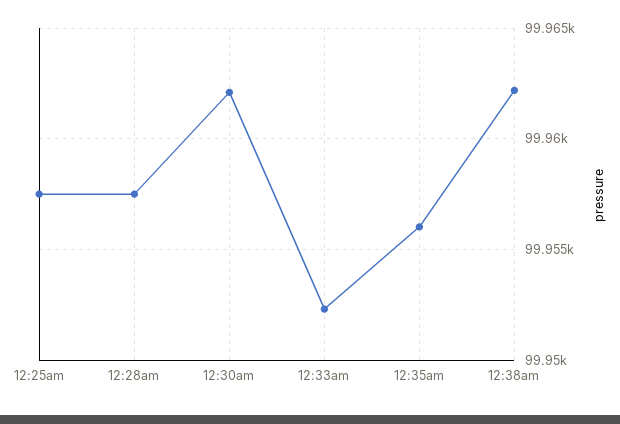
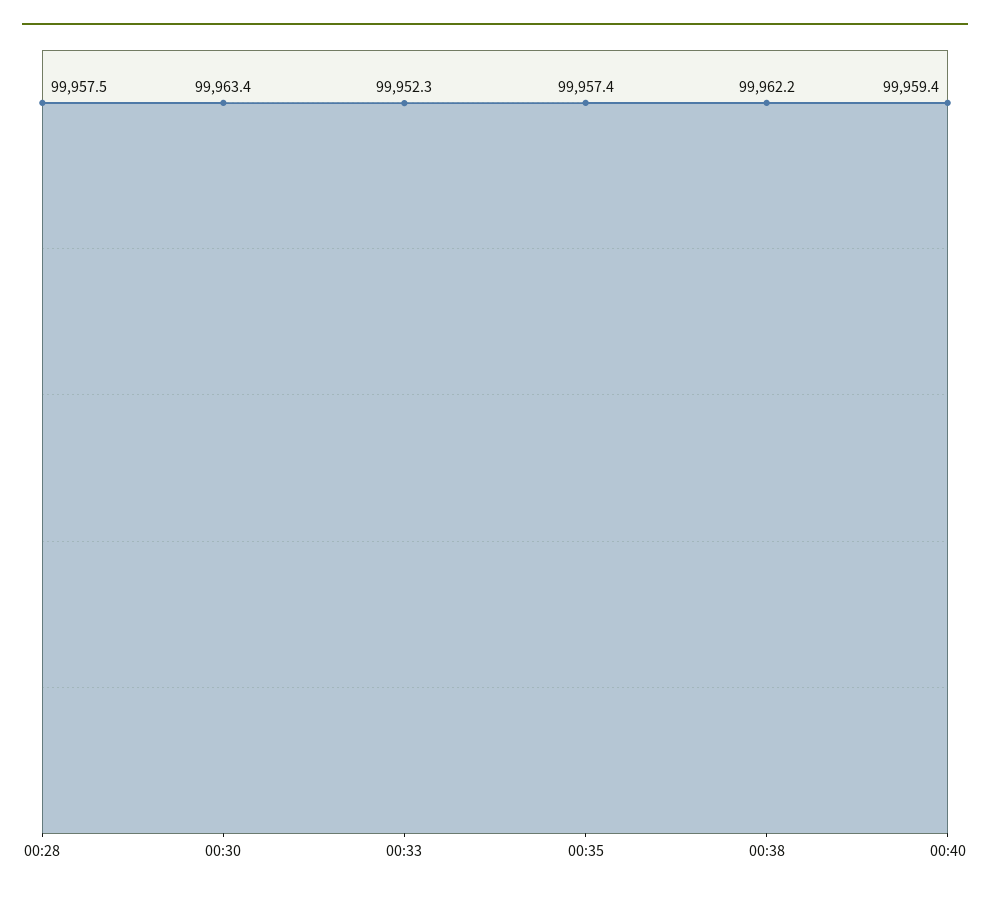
12:25am: 99957.5 -> none
12:30am: 99962 -> 99963.4
12:35am: 99956 -> 99957.4
00:40: none -> 99959.4

